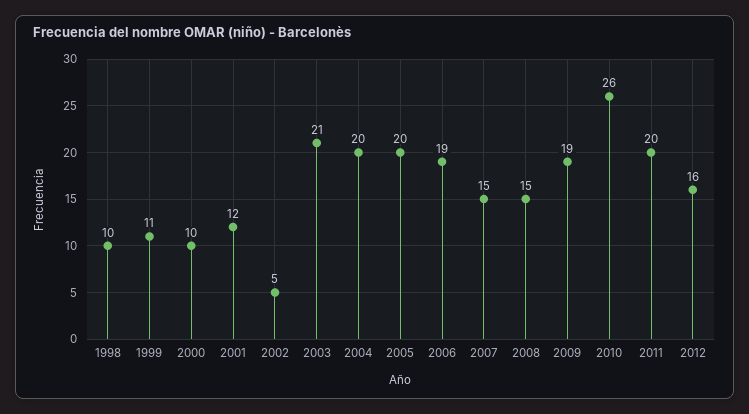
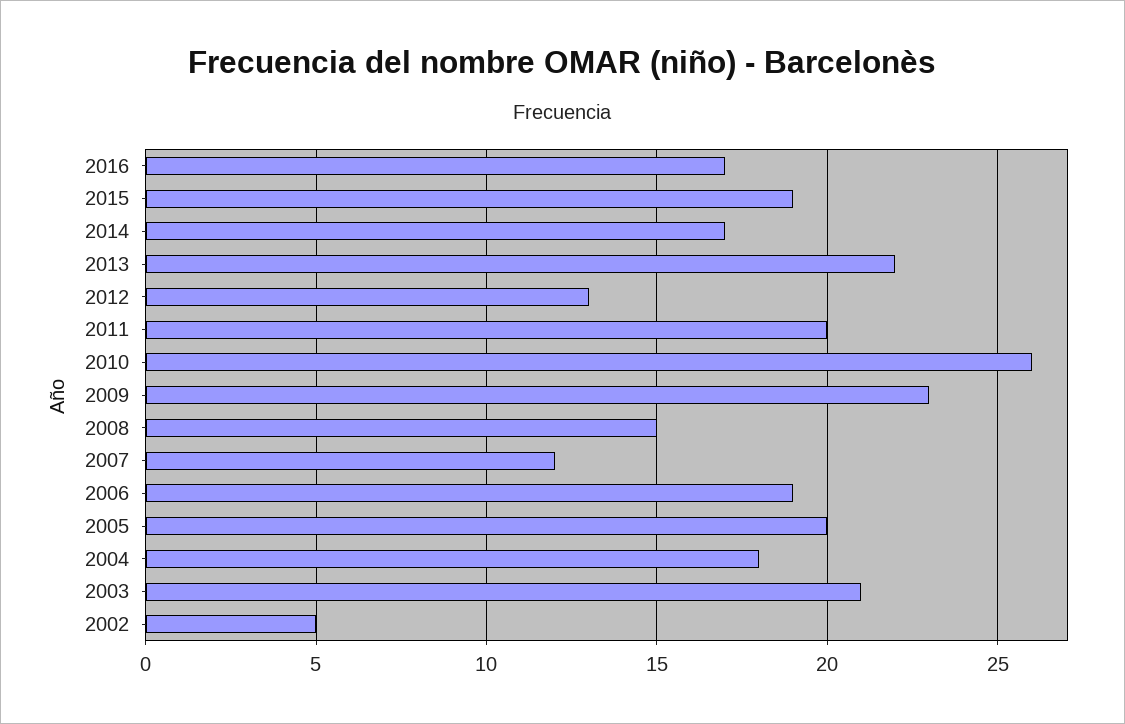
1998: 10 -> none
1999: 11 -> none
2000: 10 -> none
2001: 12 -> none
2004: 20 -> 18
2007: 15 -> 12
2009: 19 -> 23
2012: 16 -> 13
2016: none -> 17
2015: none -> 19
2014: none -> 17
2013: none -> 22

